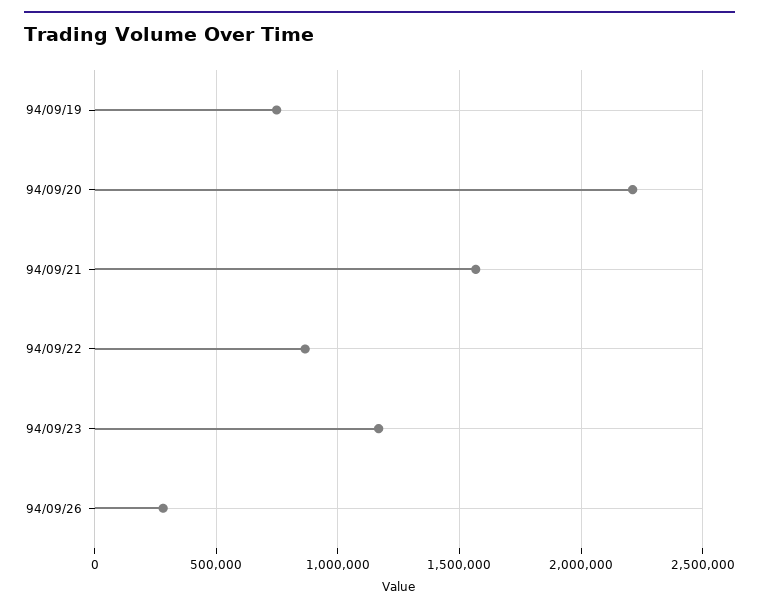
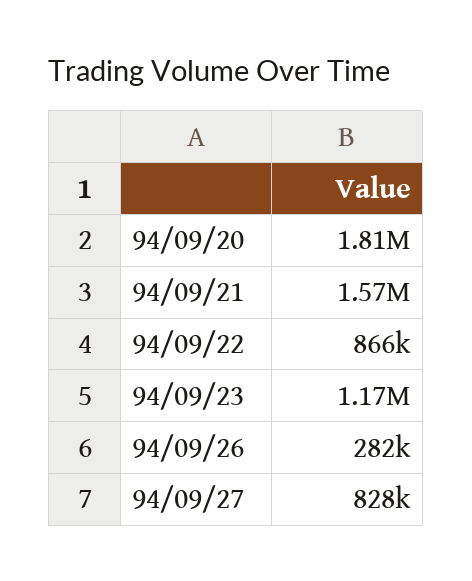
94/09/19: 750000 -> none
94/09/20: 2200000 -> 1810000
94/09/27: none -> 828000

